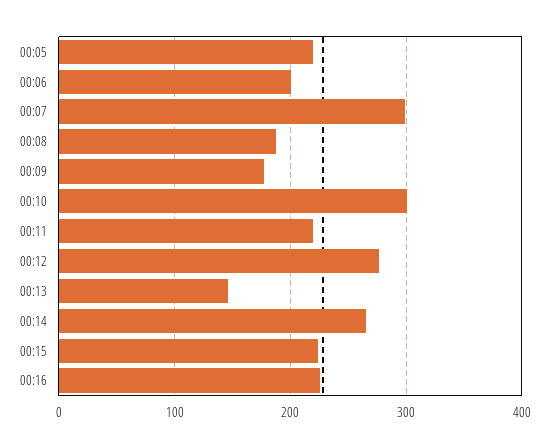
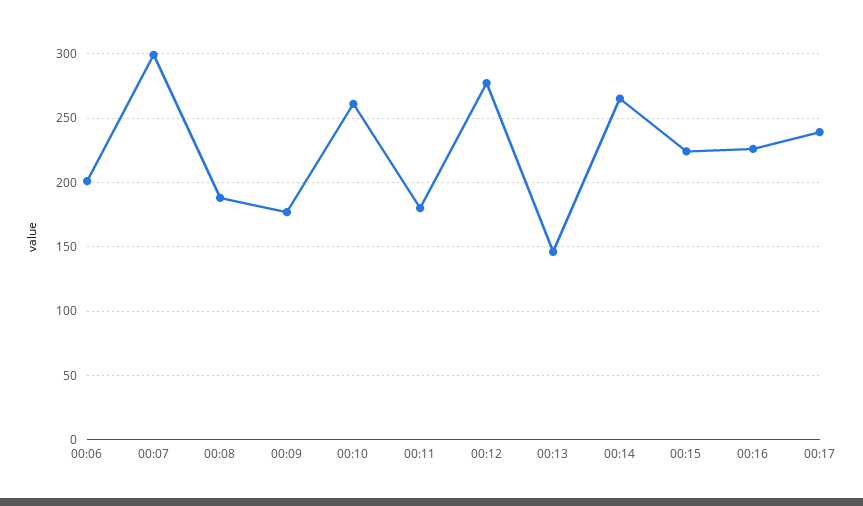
00:05: 220 -> none
00:10: 300 -> 260
00:11: 220 -> 180
00:17: none -> 240

